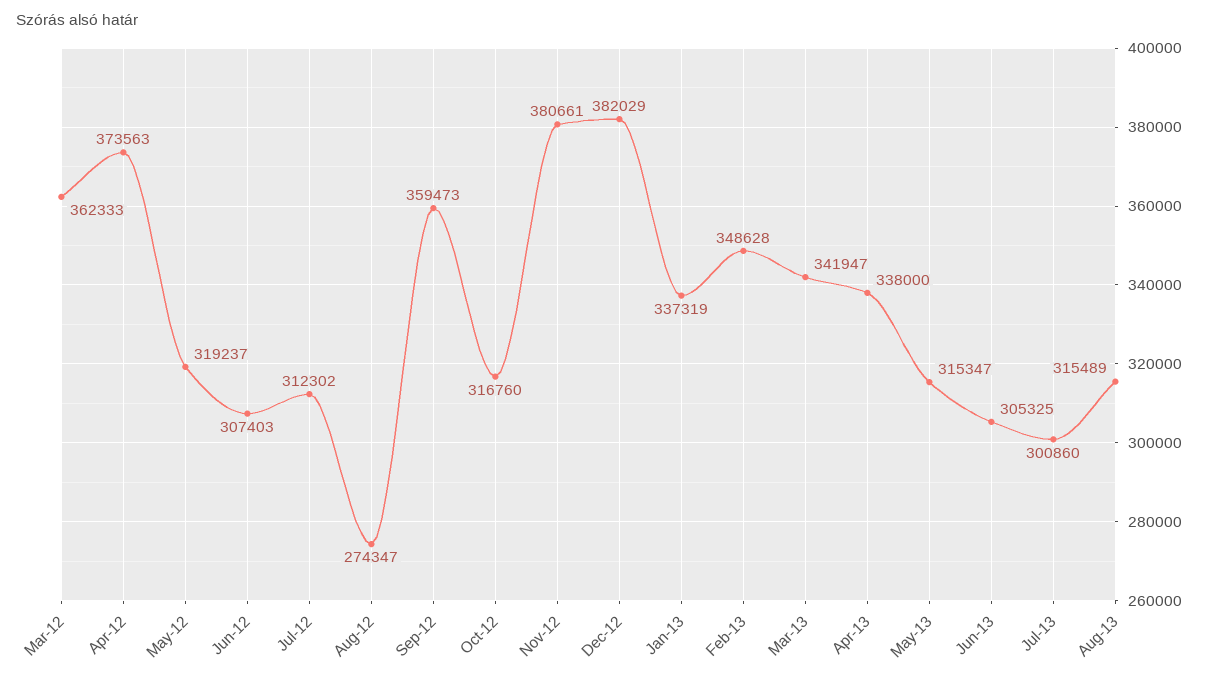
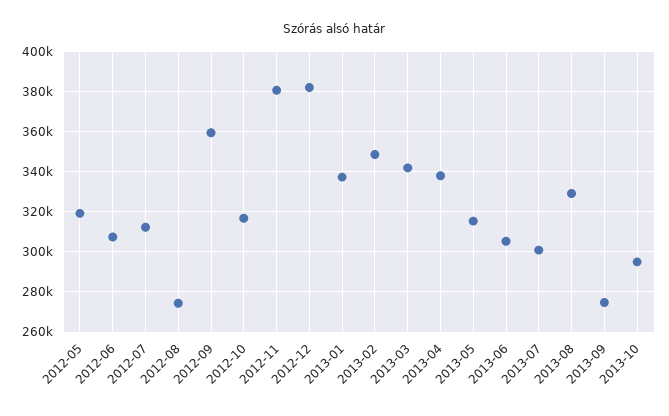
Mar-12: 362333 -> none
Apr-12: 373563 -> none
Aug-13: 315489 -> 330000
2013-09: none -> 275000
2013-10: none -> 295000

